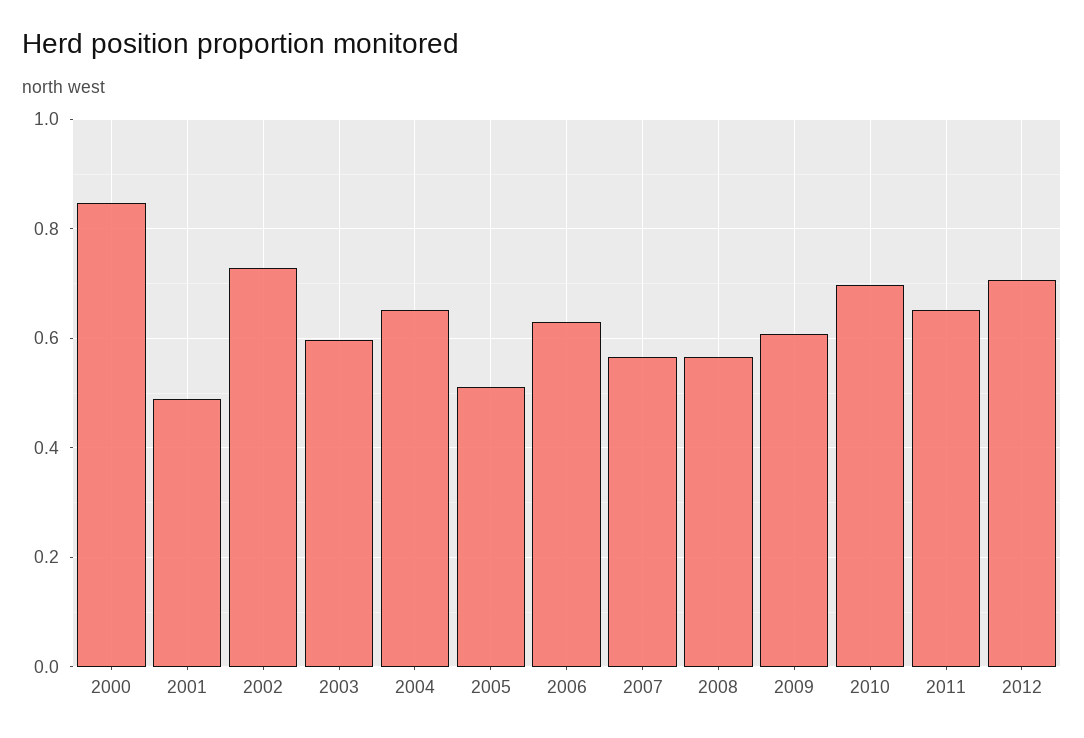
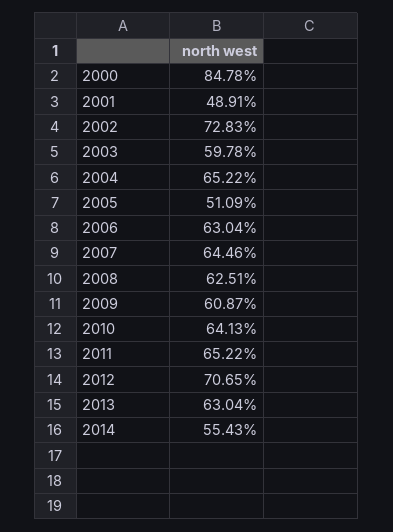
2007: 0.56 -> 0.6446
2008: 0.56 -> 0.6251
2010: 0.7 -> 0.6413
2013: none -> 0.6304
2014: none -> 0.5543

